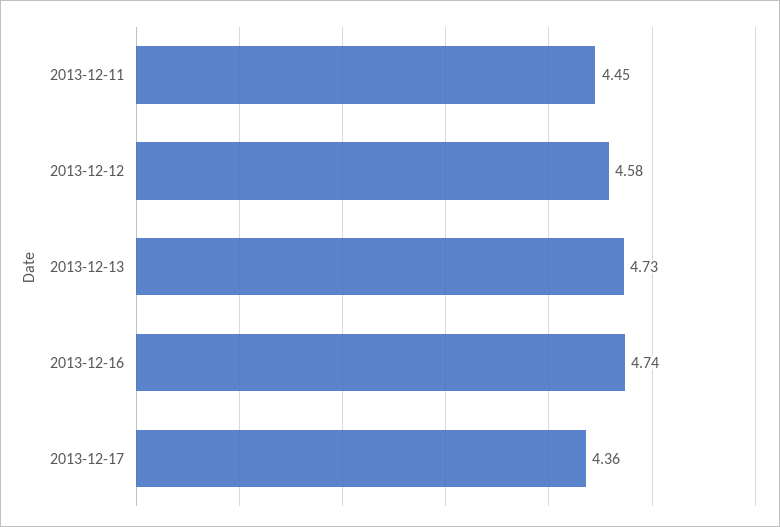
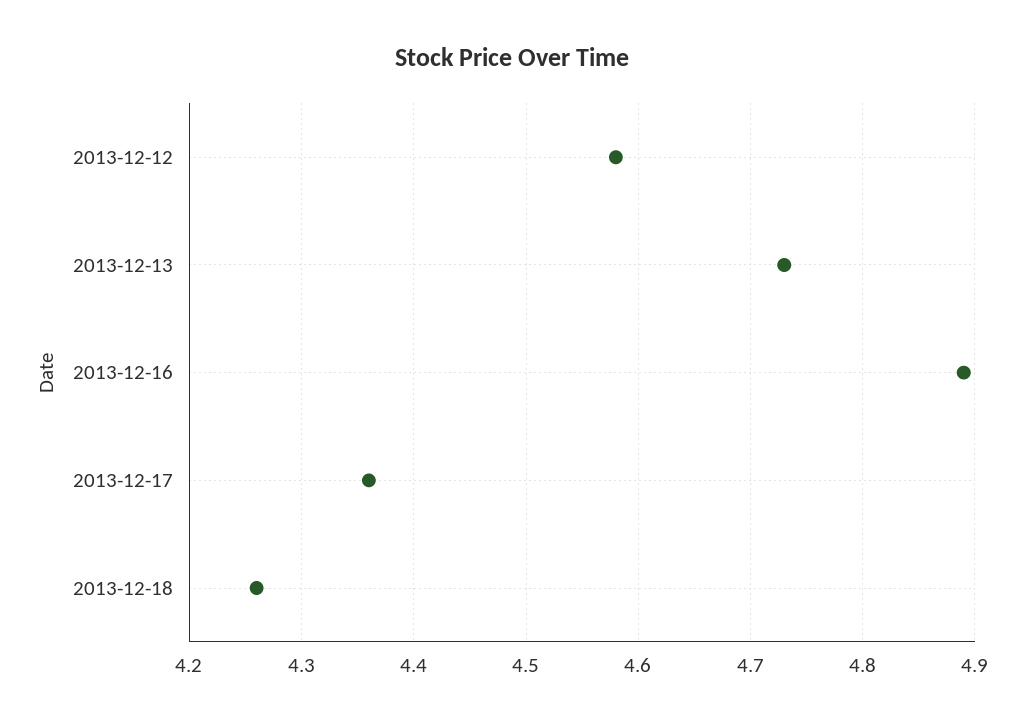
2013-12-11: 4.45 -> none
2013-12-16: 4.74 -> 4.89
2013-12-18: none -> 4.26

